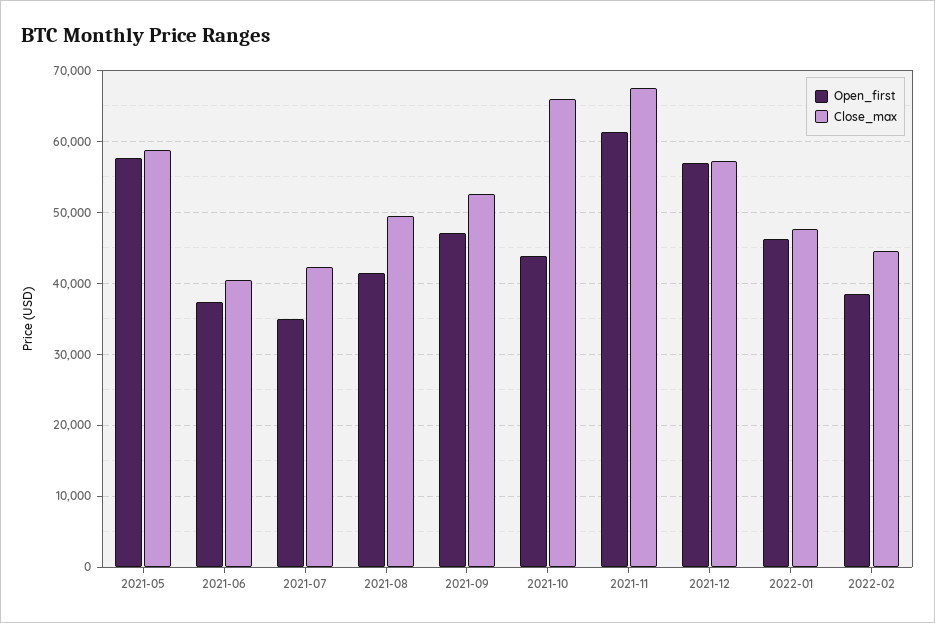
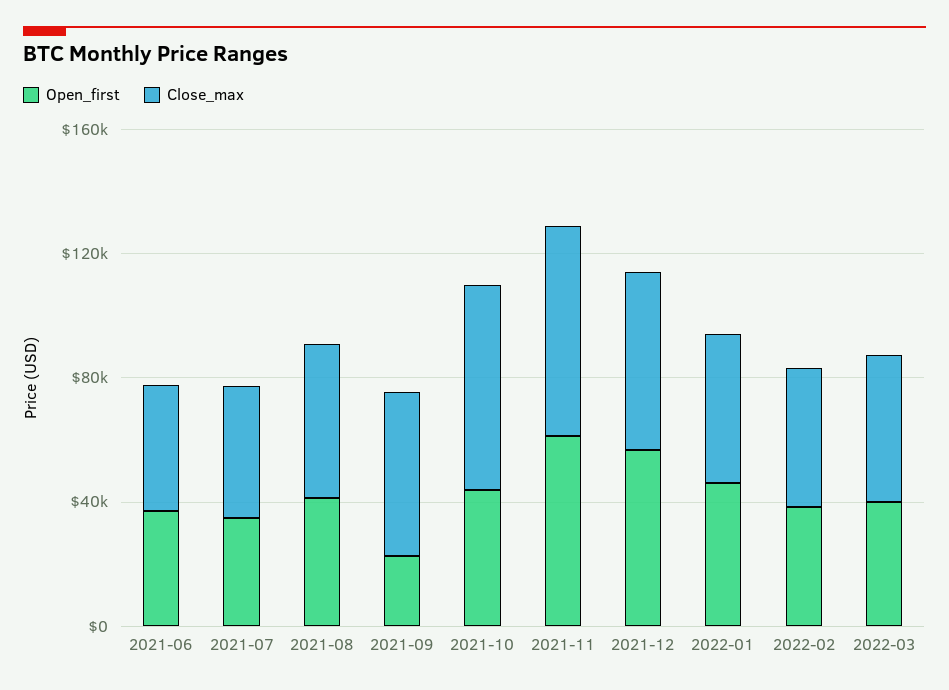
Open_first, 2021-05: 58000 -> none
Close_max, 2021-05: 59000 -> none
Open_first, 2021-09: 47000 -> 20000
Open_first, 2022-03: none -> 40000
Close_max, 2022-03: none -> 50000

